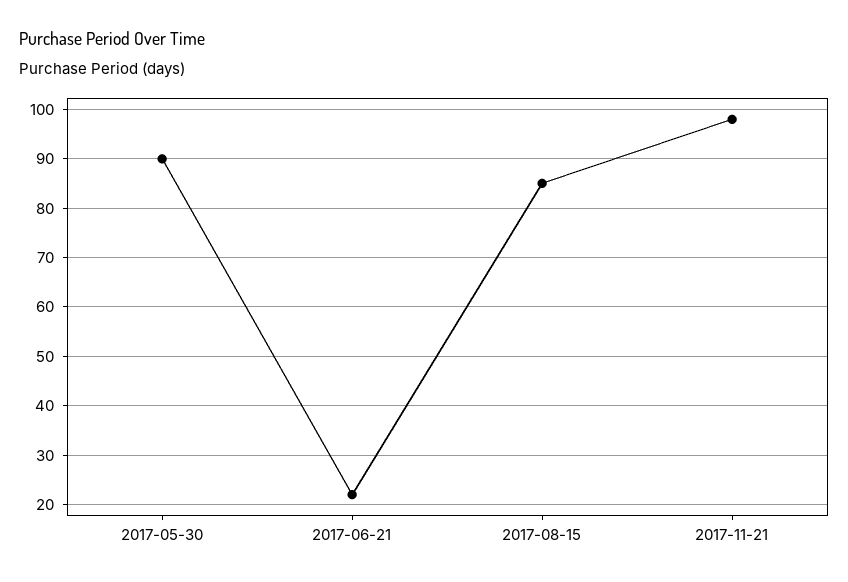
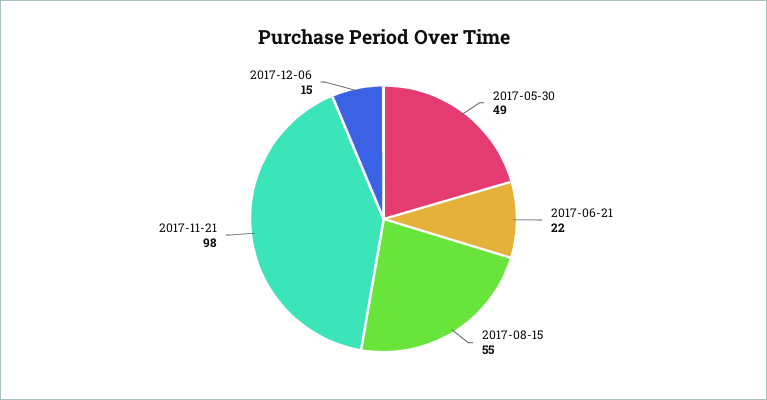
2017-05-30: 90 -> 49
2017-08-15: 85 -> 55
2017-12-06: none -> 15

